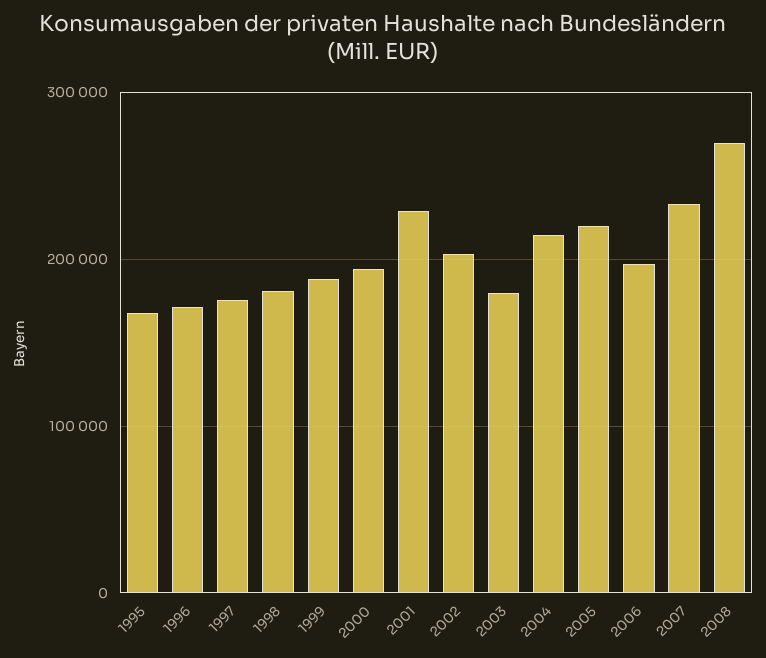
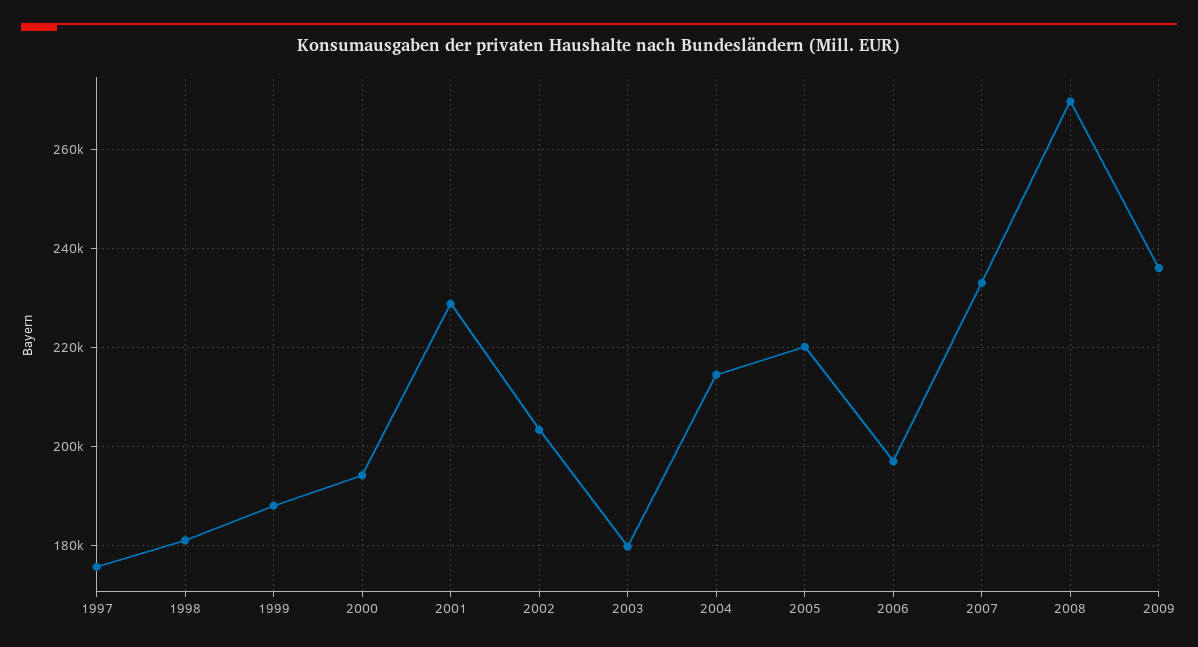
1995: 170000 -> none
1996: 170000 -> none
2009: none -> 236000

